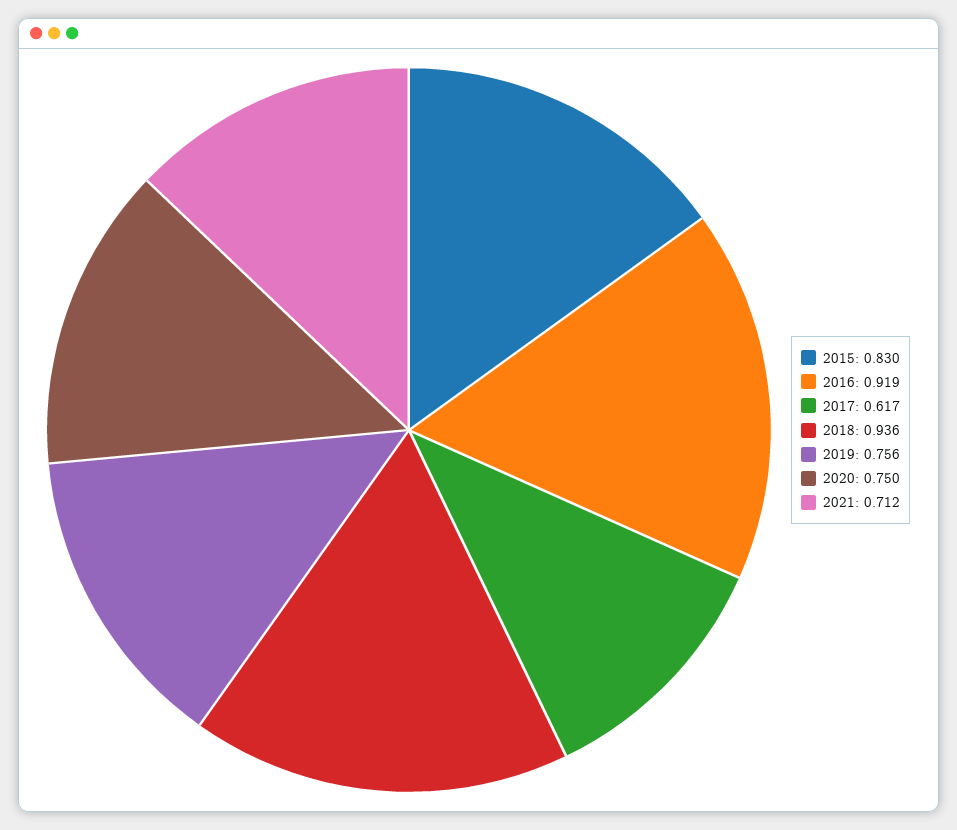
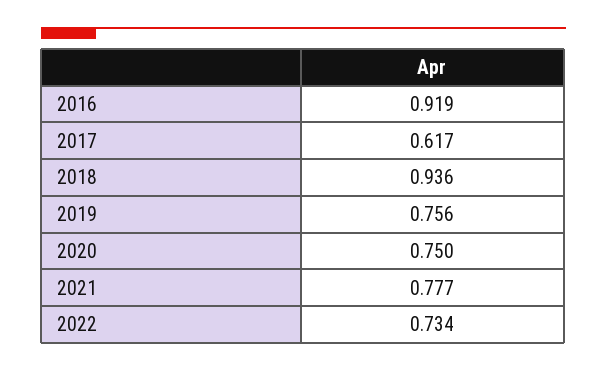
2015: 0.83 -> none
2021: 0.712 -> 0.777
2022: none -> 0.734

